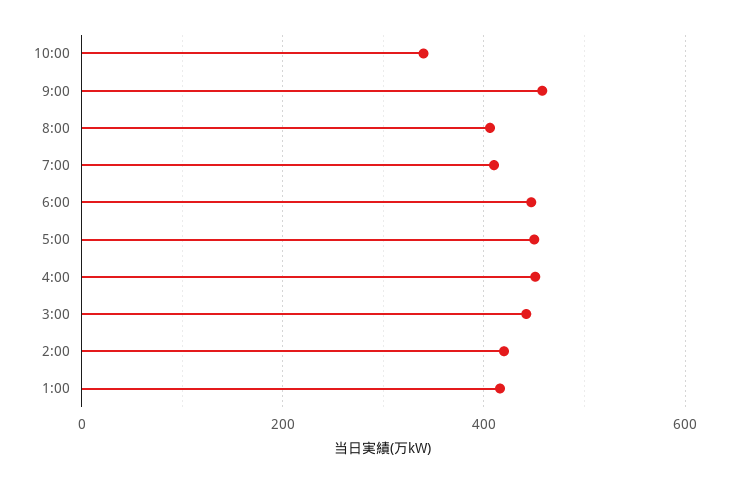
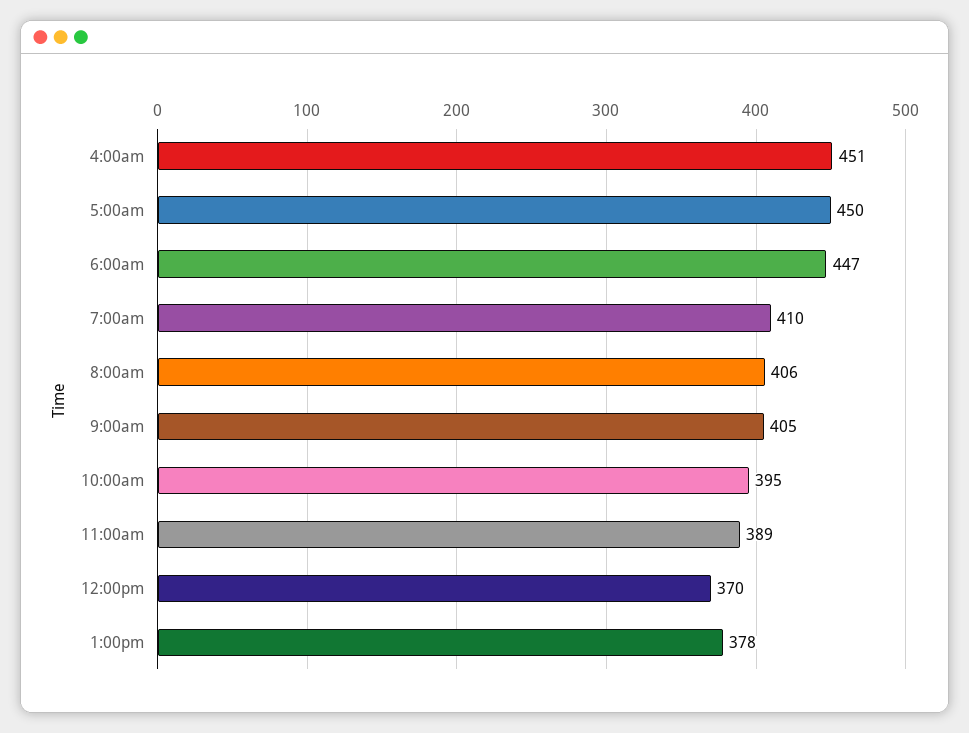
10:00: 340 -> 395
9:00: 460 -> 405
3:00: 440 -> none
2:00: 420 -> none
1:00: 420 -> none
11:00am: none -> 389
12:00pm: none -> 370
1:00pm: none -> 378

